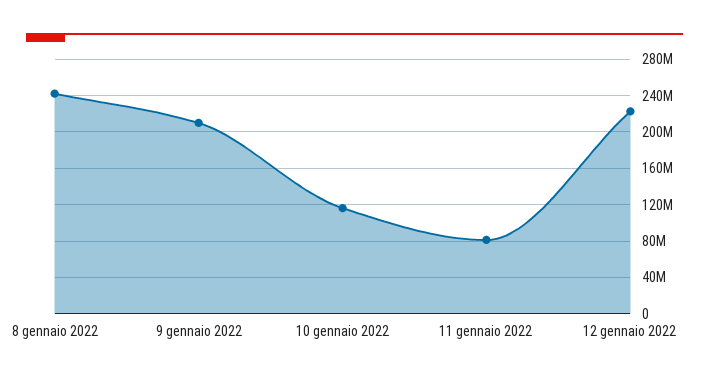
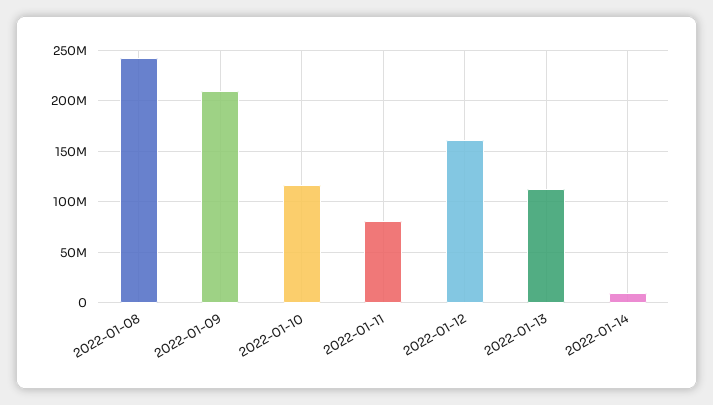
12 gennaio 2022: 220000000 -> 160000000
2022-01-13: none -> 110000000
2022-01-14: none -> 10000000

